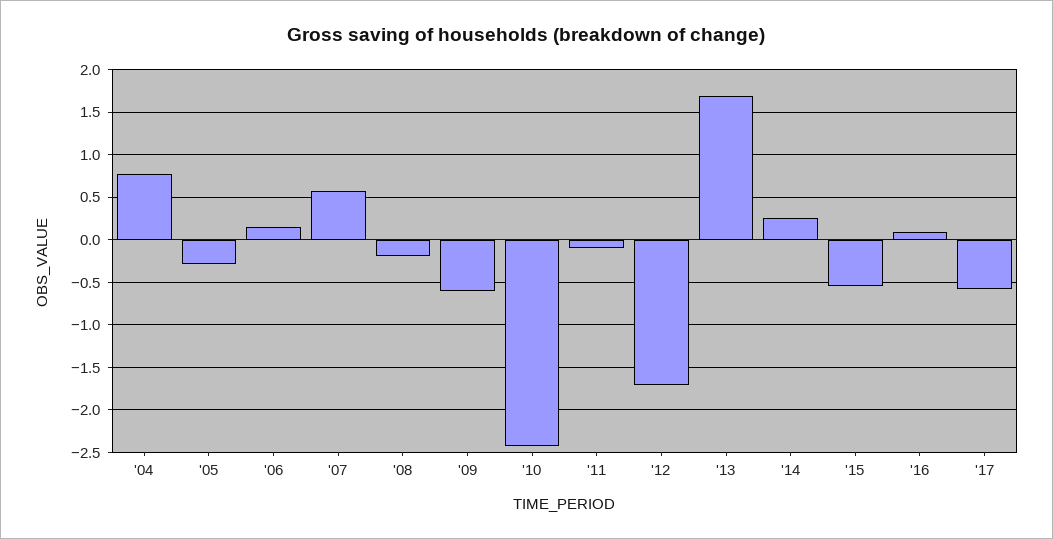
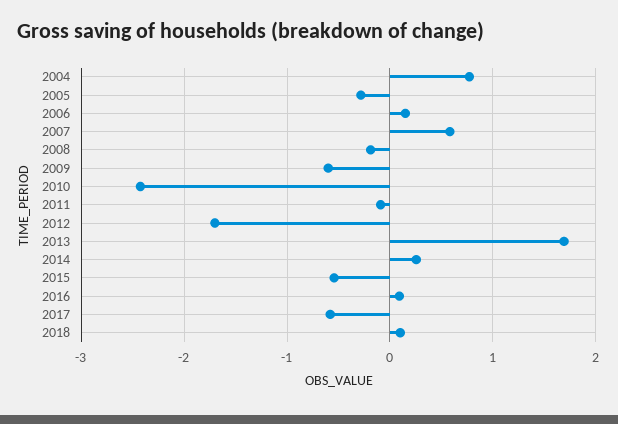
2018: none -> 0.1

